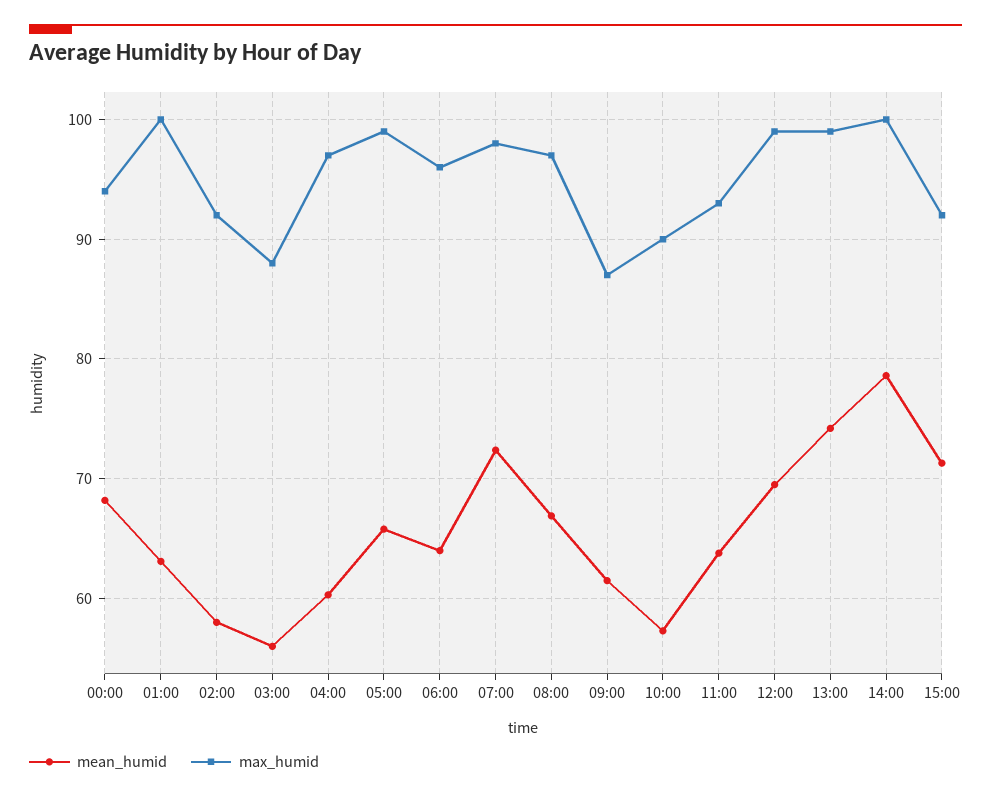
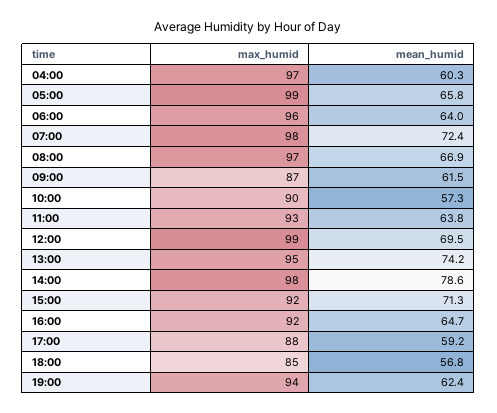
mean_humid, 00:00: 68 -> none
max_humid, 00:00: 94 -> none
mean_humid, 01:00: 63 -> none
max_humid, 01:00: 100 -> none
mean_humid, 02:00: 58 -> none
max_humid, 02:00: 92 -> none
mean_humid, 03:00: 56 -> none
max_humid, 03:00: 88 -> none
max_humid, 13:00: 99 -> 95
max_humid, 14:00: 100 -> 98
max_humid, 16:00: none -> 92
mean_humid, 16:00: none -> 64.7
max_humid, 17:00: none -> 88
mean_humid, 17:00: none -> 59.2
max_humid, 18:00: none -> 85
mean_humid, 18:00: none -> 56.8
max_humid, 19:00: none -> 94
mean_humid, 19:00: none -> 62.4

